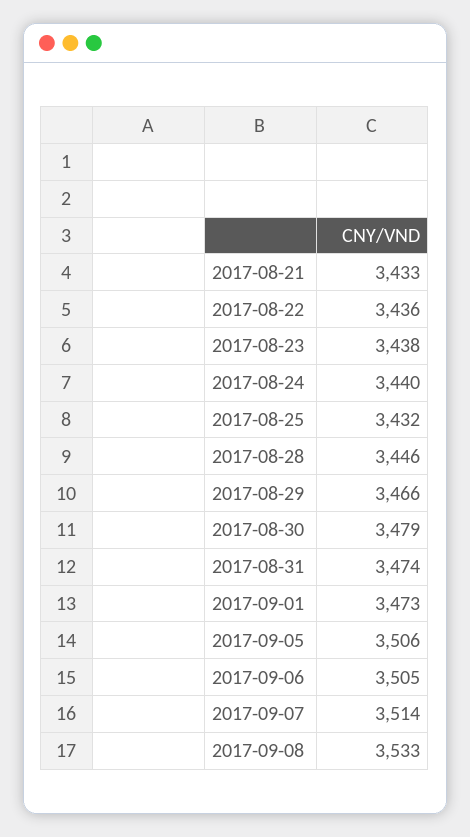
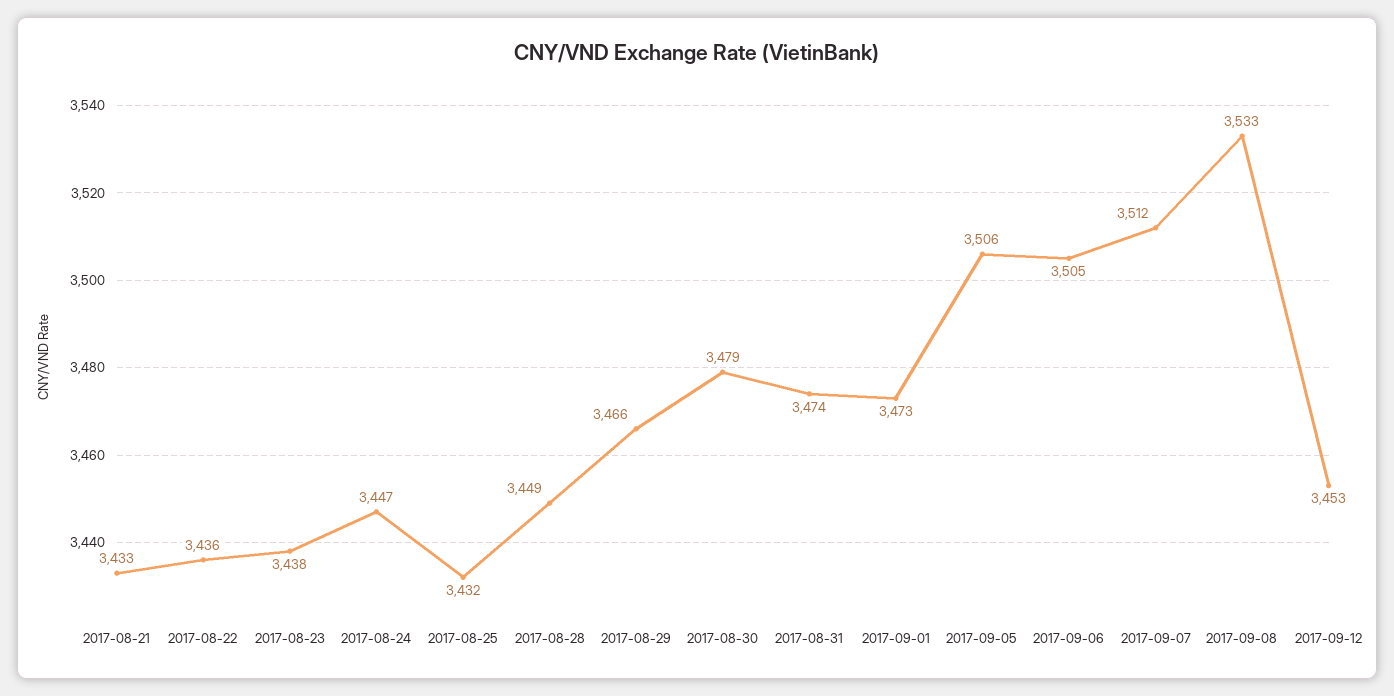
2017-08-24: 3440 -> 3447
2017-08-28: 3446 -> 3449
2017-09-07: 3514 -> 3512
2017-09-12: none -> 3453

